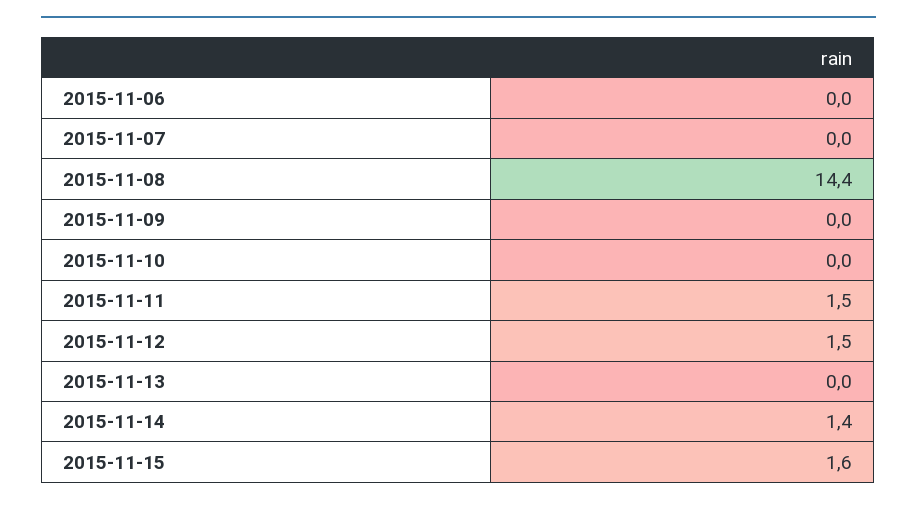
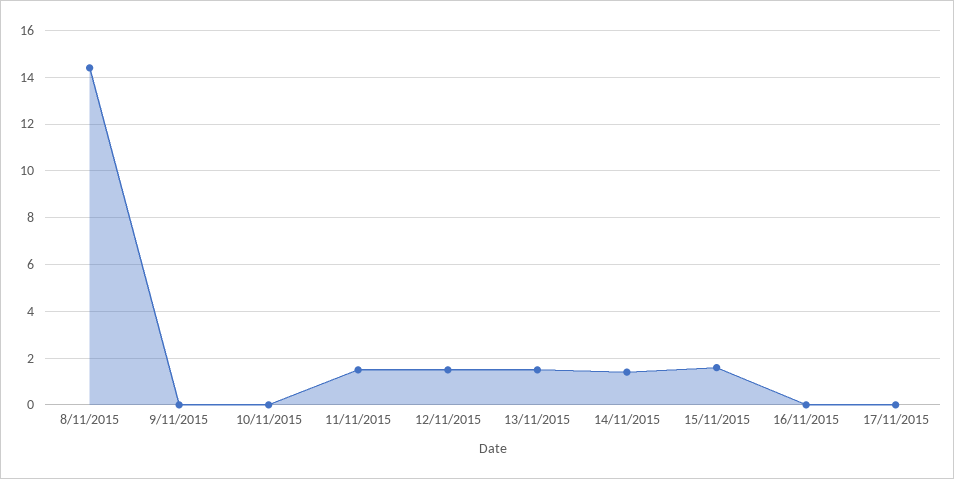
2015-11-06: 0 -> none
2015-11-07: 0 -> none
2015-11-13: 0 -> 1.5
16/11/2015: none -> 0
17/11/2015: none -> 0

